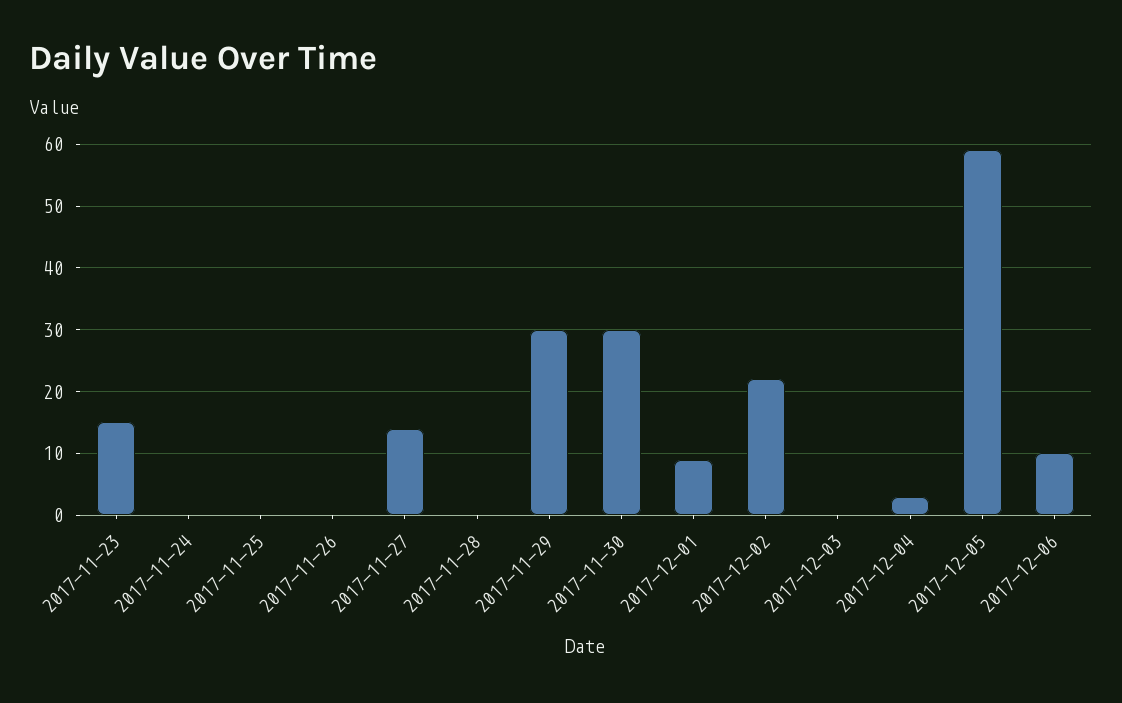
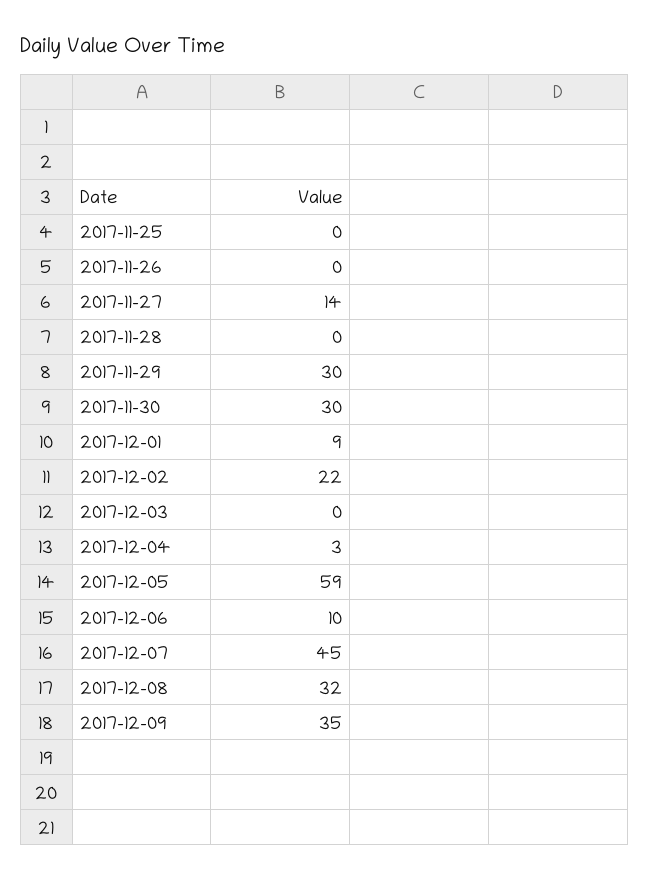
2017-11-23: 15 -> none
2017-11-24: 0 -> none
2017-12-07: none -> 45
2017-12-08: none -> 32
2017-12-09: none -> 35

